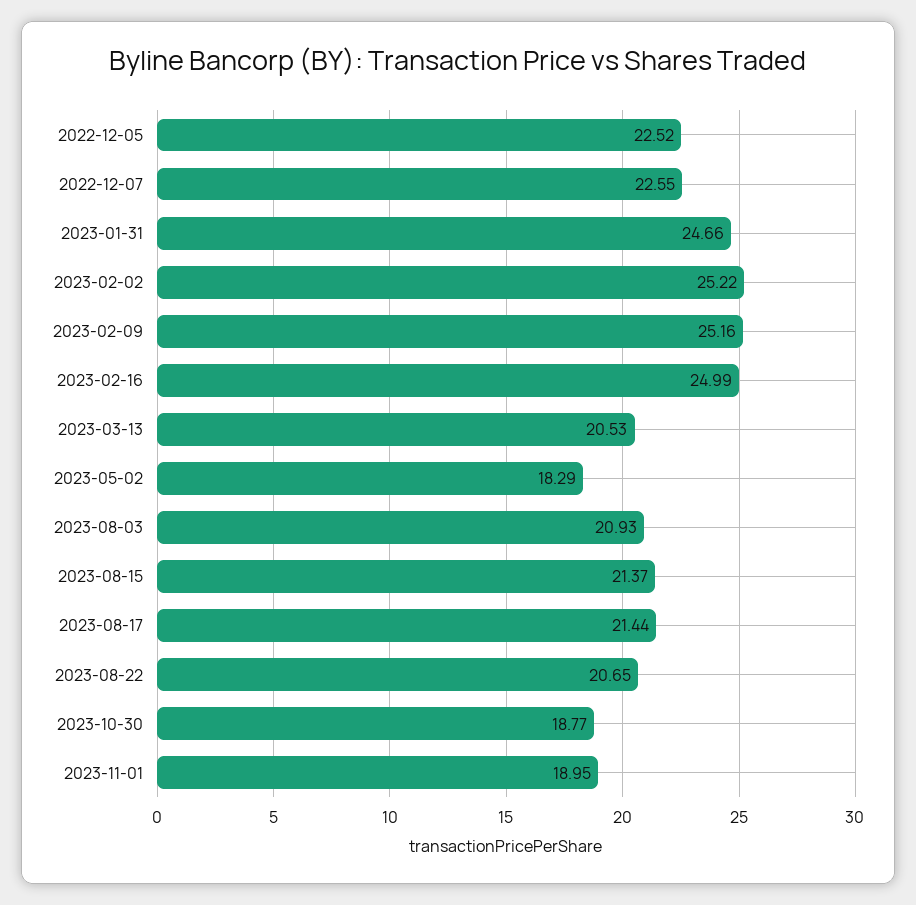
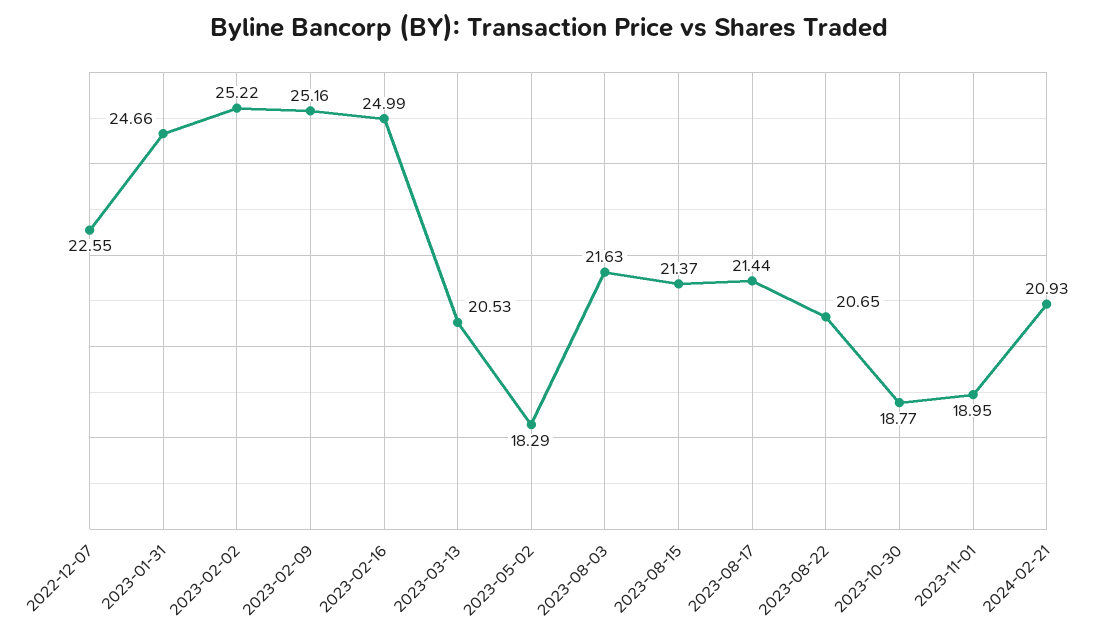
2022-12-05: 22.52 -> none
2023-08-03: 20.93 -> 21.63
2024-02-21: none -> 20.93

